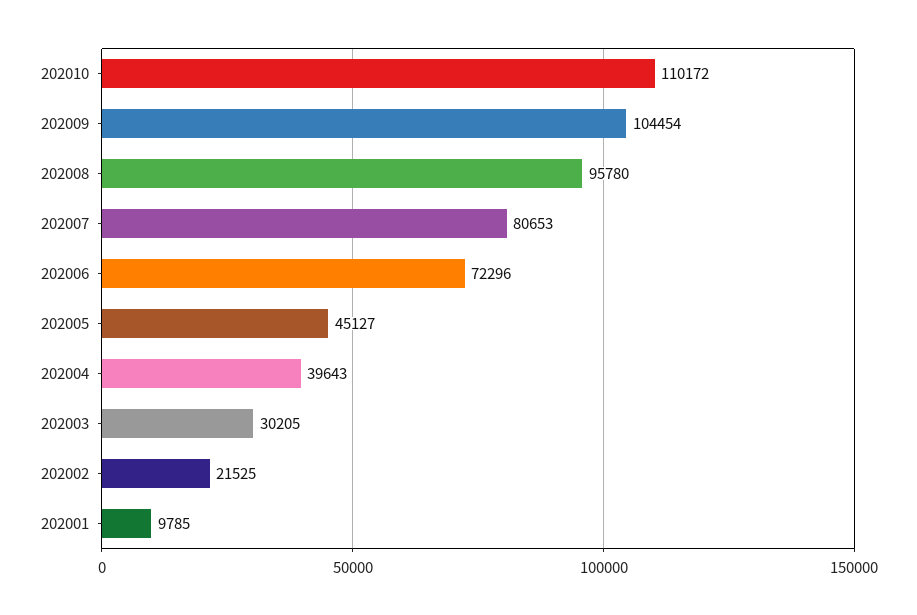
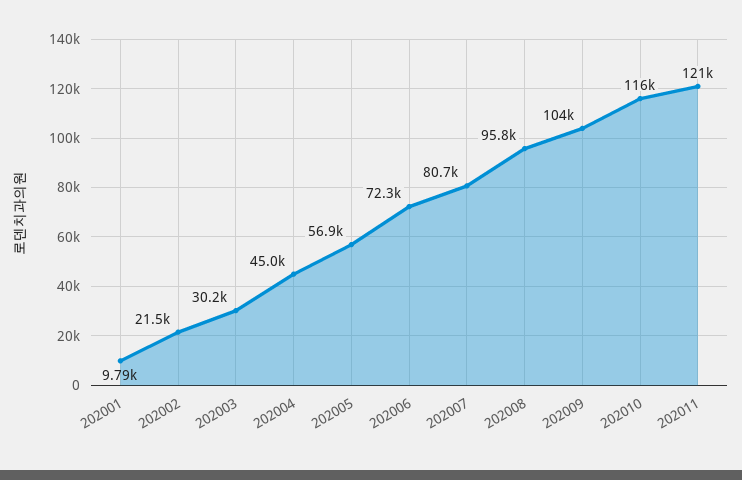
202010: 110172 -> 116000
202005: 45127 -> 56900
202004: 39643 -> 45000
202011: none -> 121000

